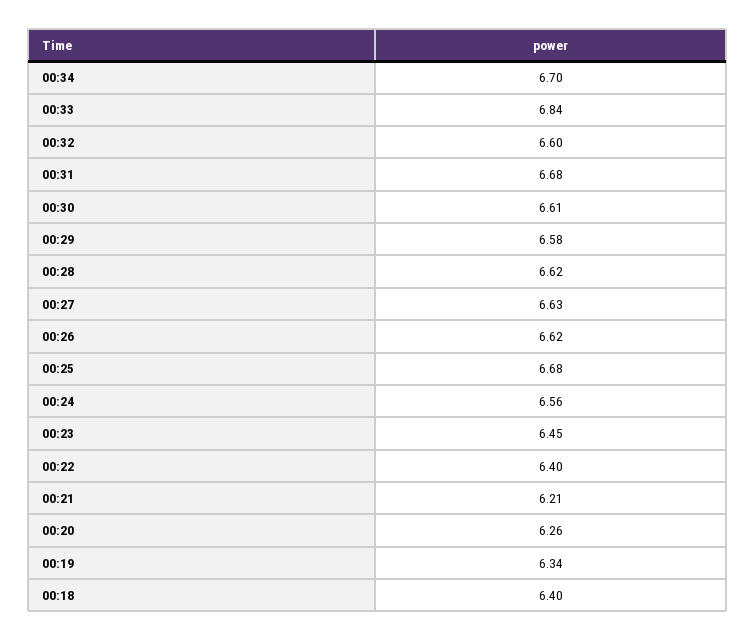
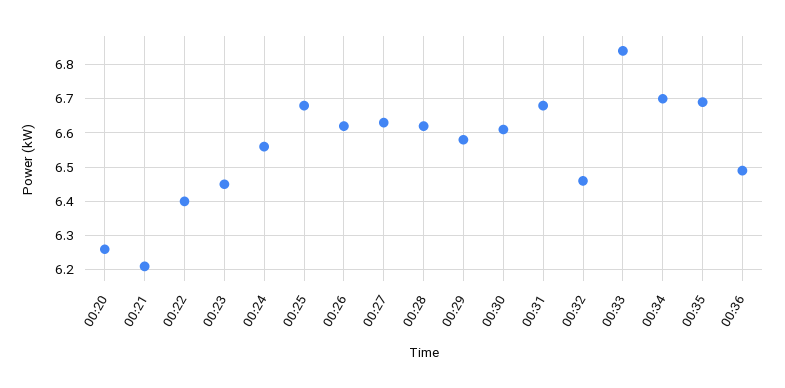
00:32: 6.6 -> 6.45
00:19: 6.34 -> none
00:18: 6.4 -> none
00:35: none -> 6.7
00:36: none -> 6.5

